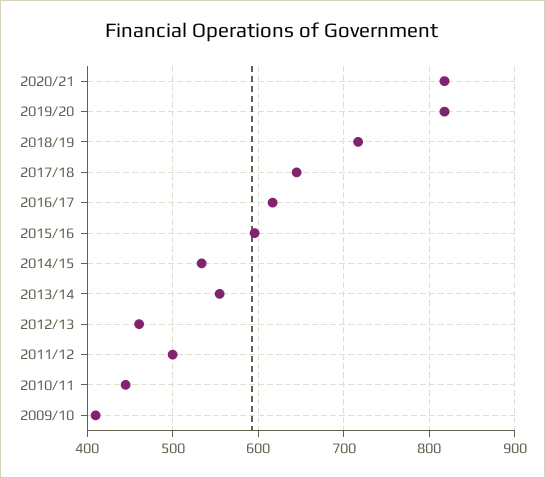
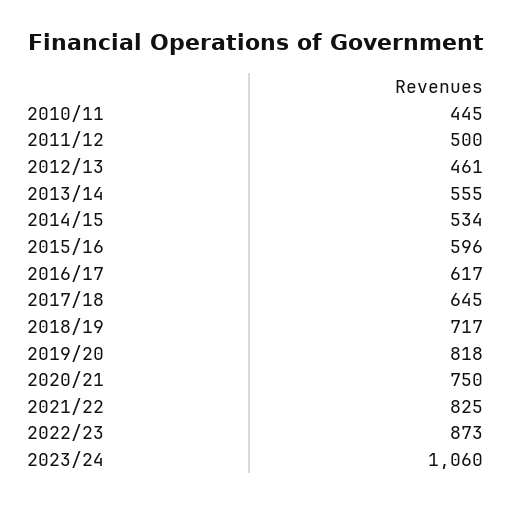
2020/21: 820 -> 750
2009/10: 410 -> none
2021/22: none -> 825
2022/23: none -> 873
2023/24: none -> 1060

